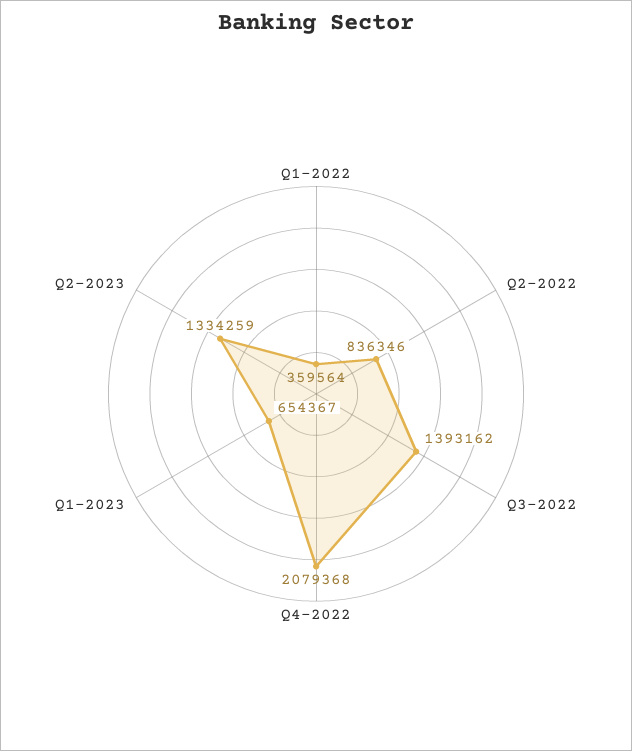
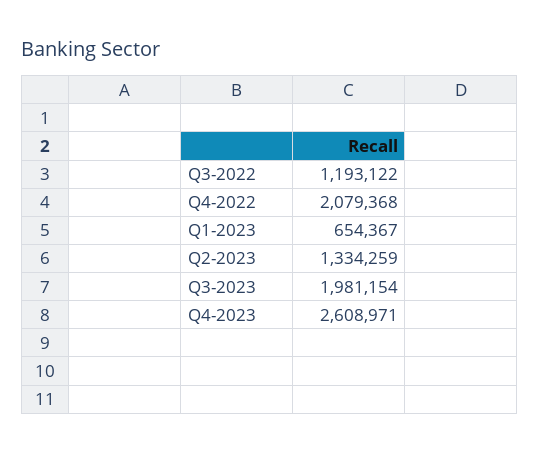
Q1-2022: 359564 -> none
Q2-2022: 836346 -> none
Q3-2022: 1393162 -> 1193122
Q3-2023: none -> 1981154
Q4-2023: none -> 2608971

